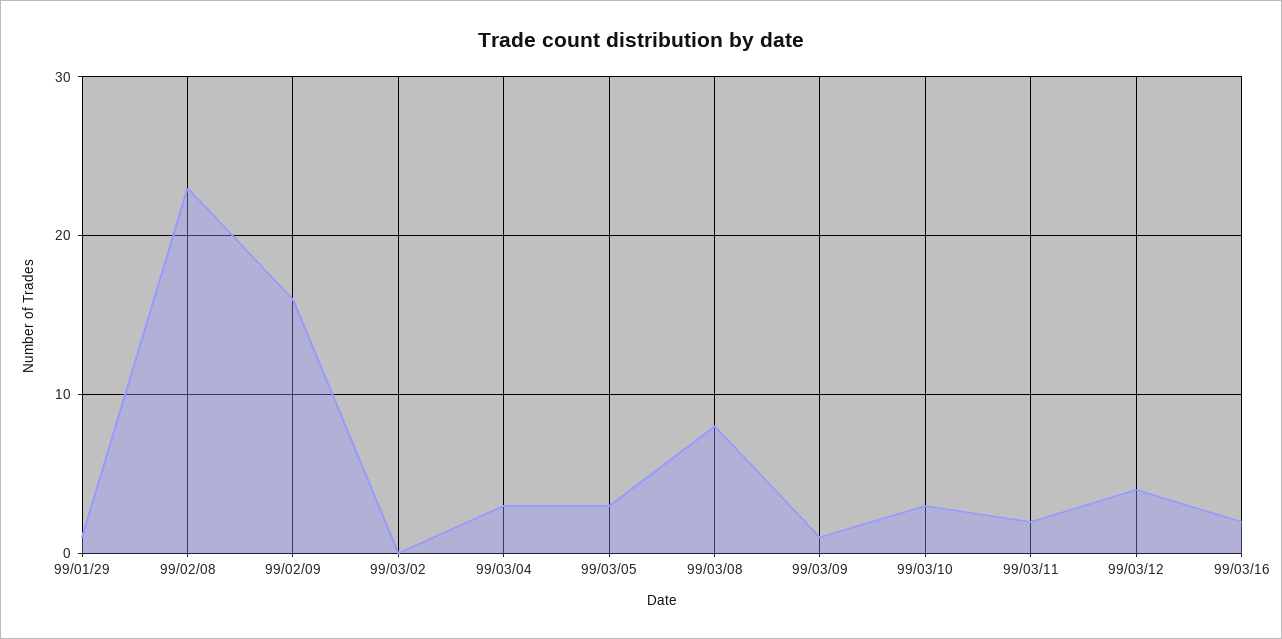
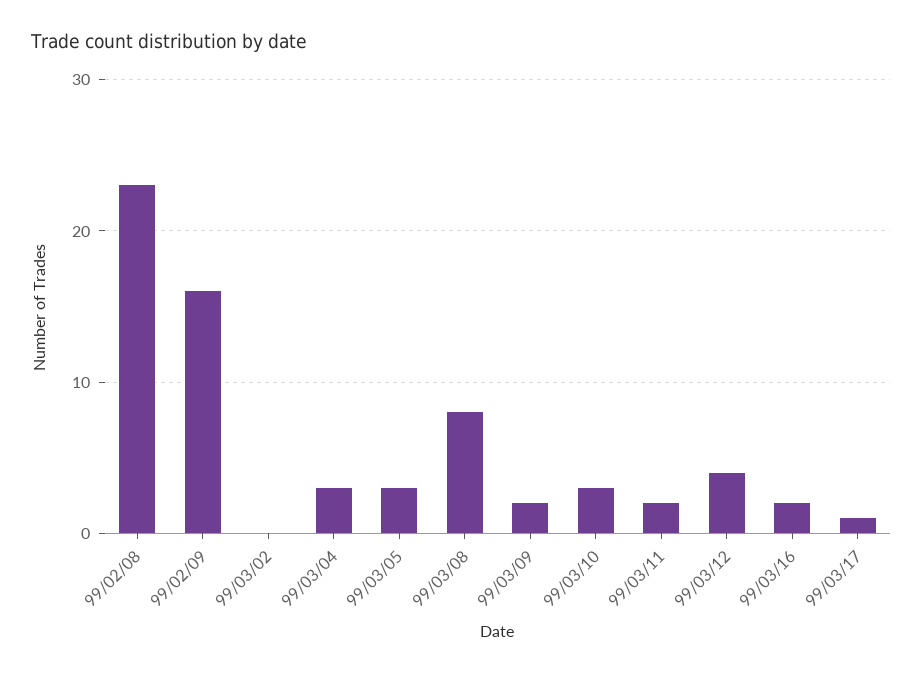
99/01/29: 1 -> none
99/03/09: 1 -> 2
99/03/17: none -> 1

